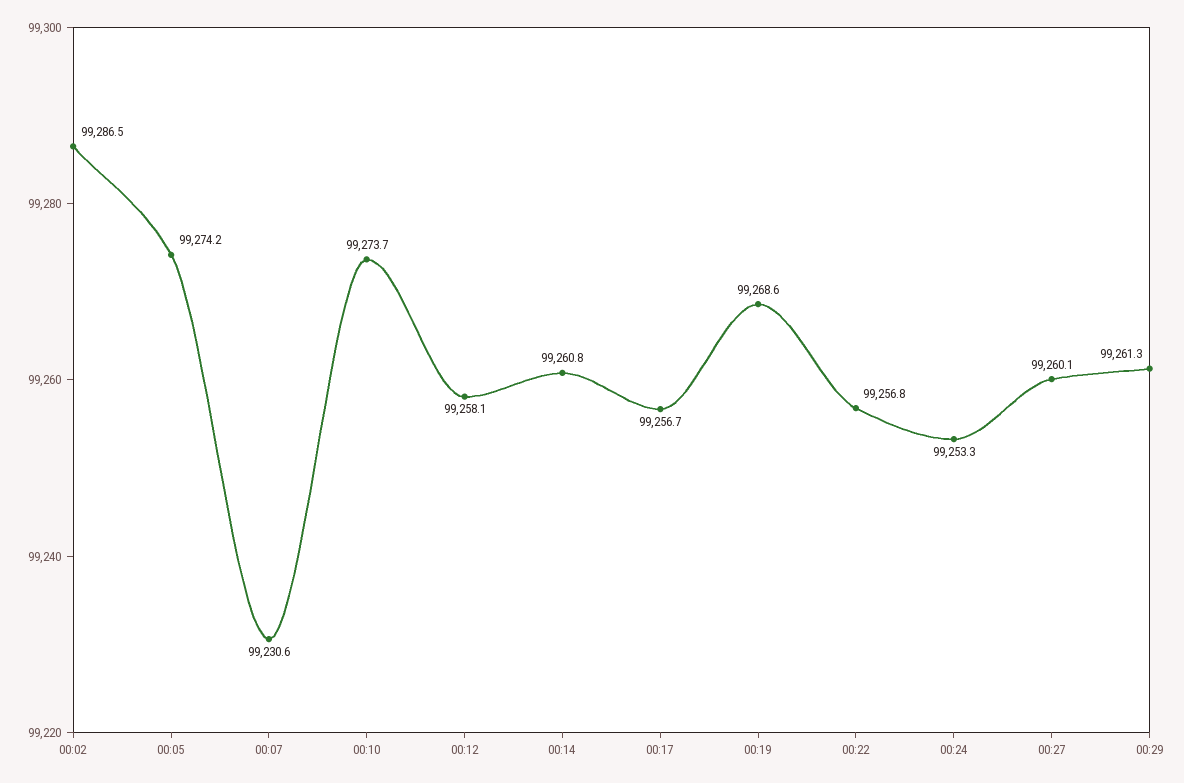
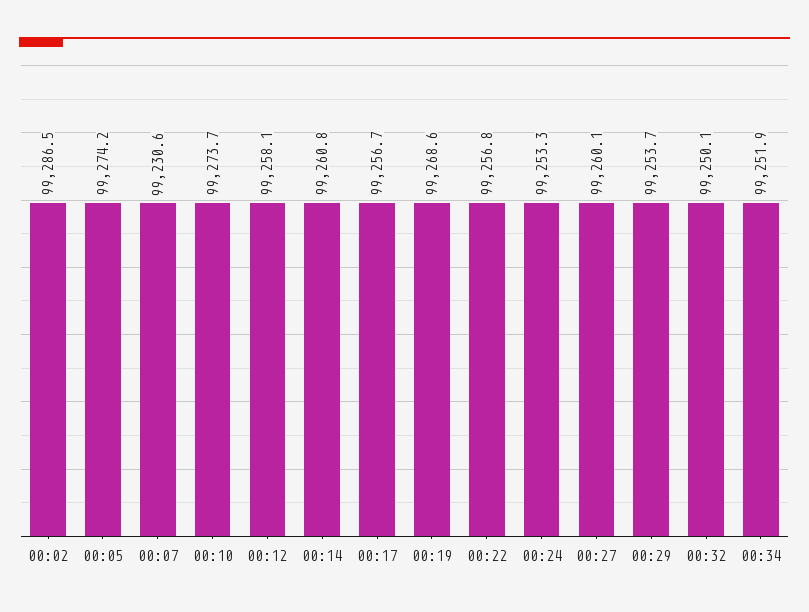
00:29: 99261.3 -> 99253.7
00:32: none -> 99250.1
00:34: none -> 99251.9

